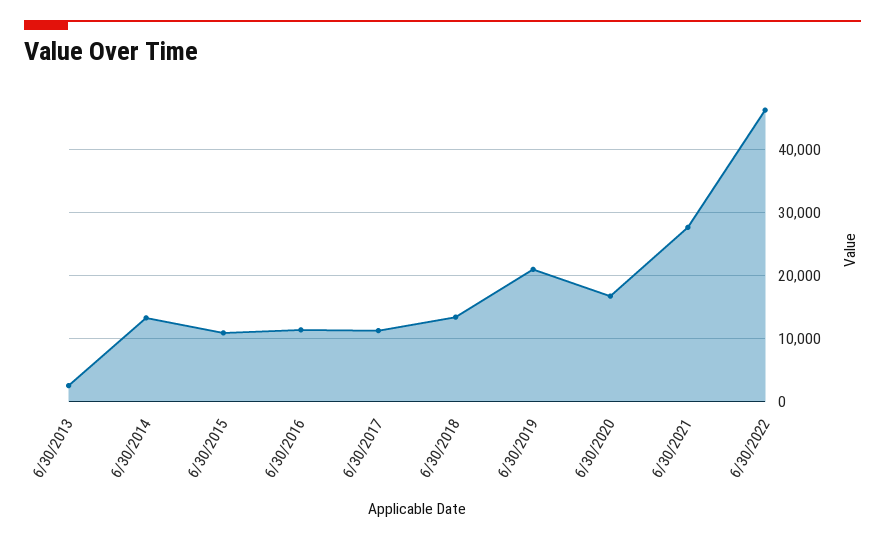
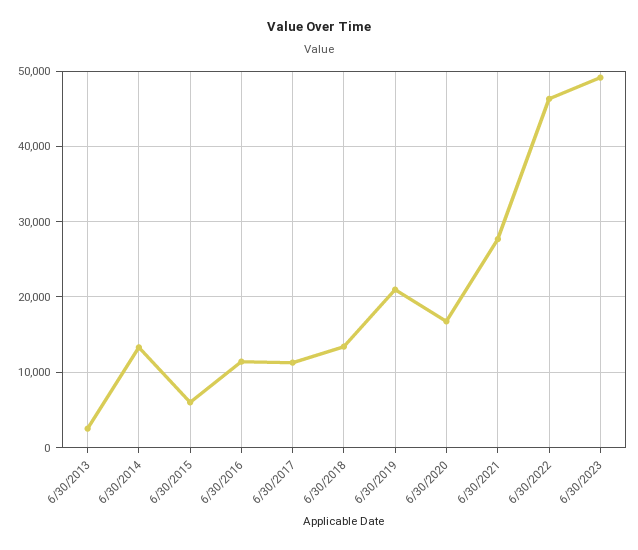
6/30/2015: 11000 -> 6000
6/30/2023: none -> 49000

